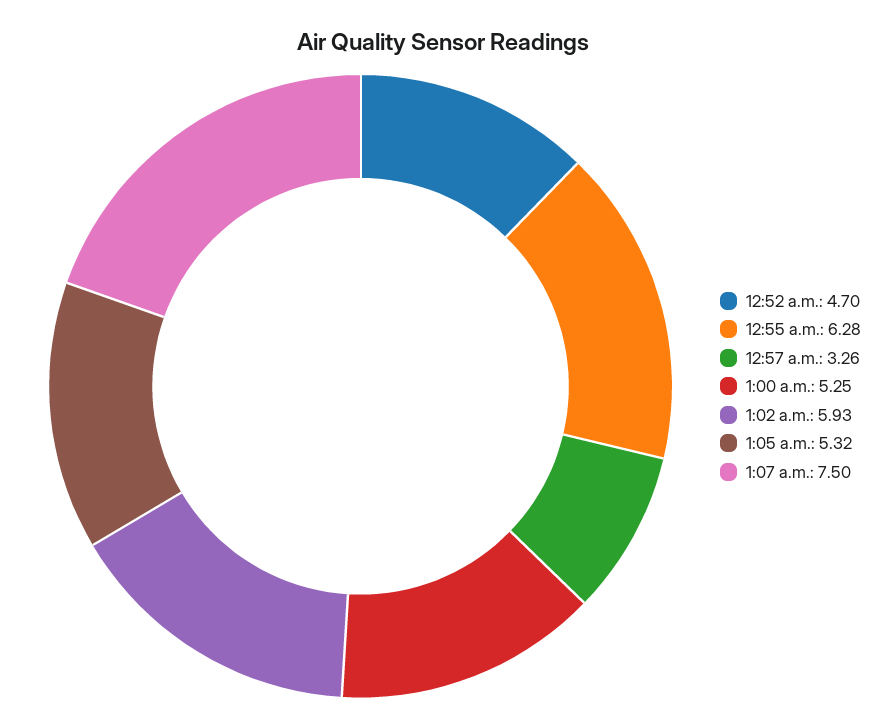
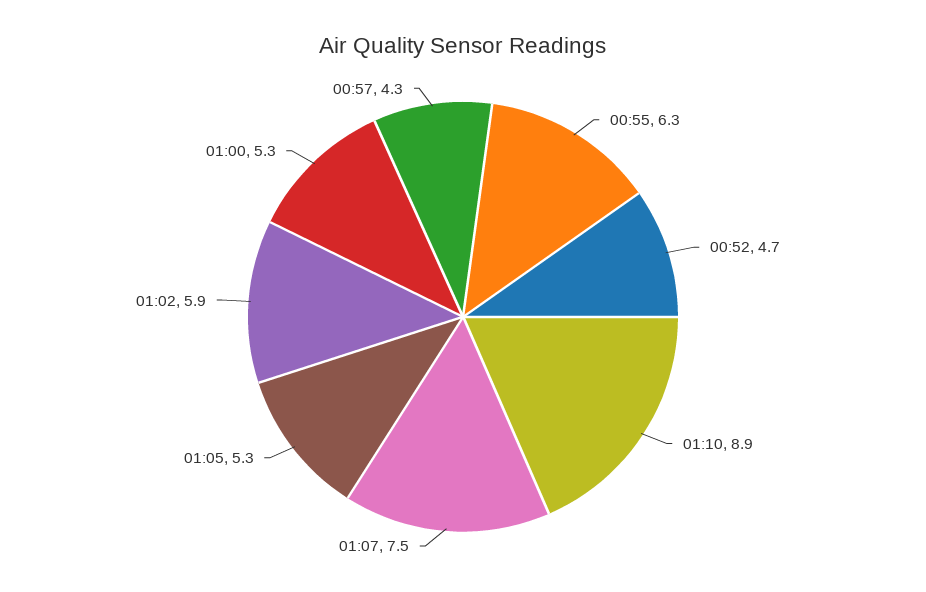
12:57 a.m.: 3.26 -> 4.3
01:10: none -> 8.9

